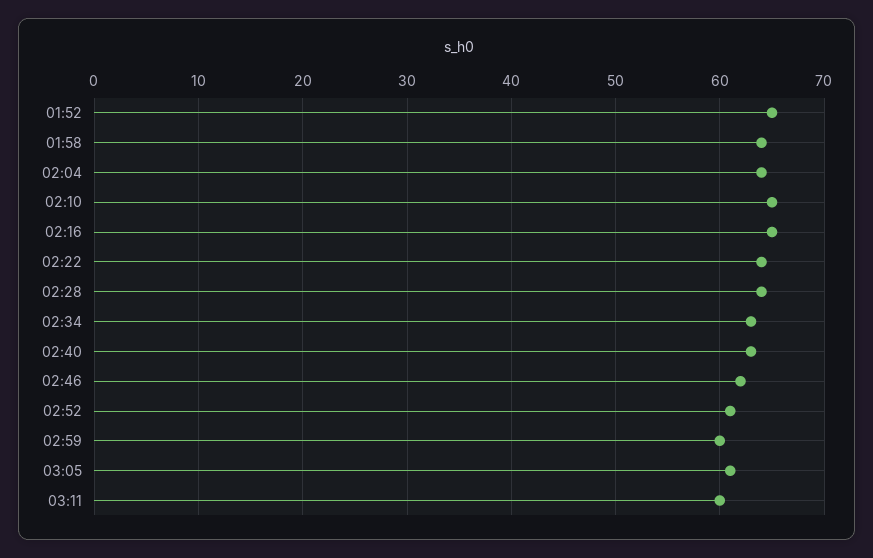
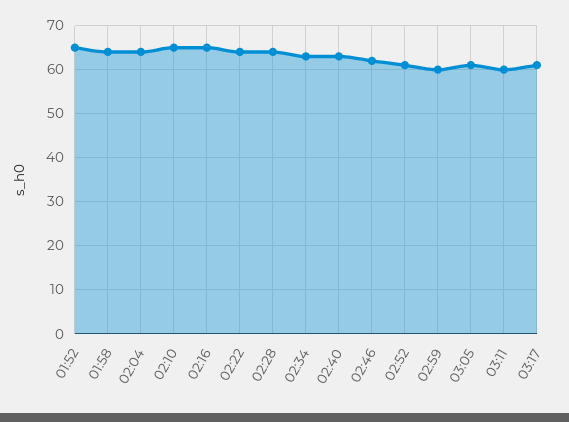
03:17: none -> 60

